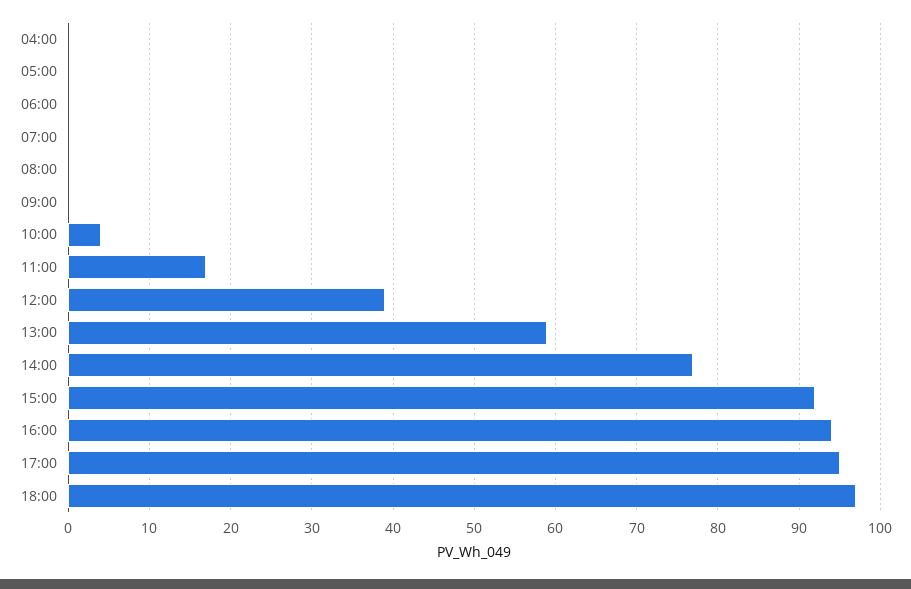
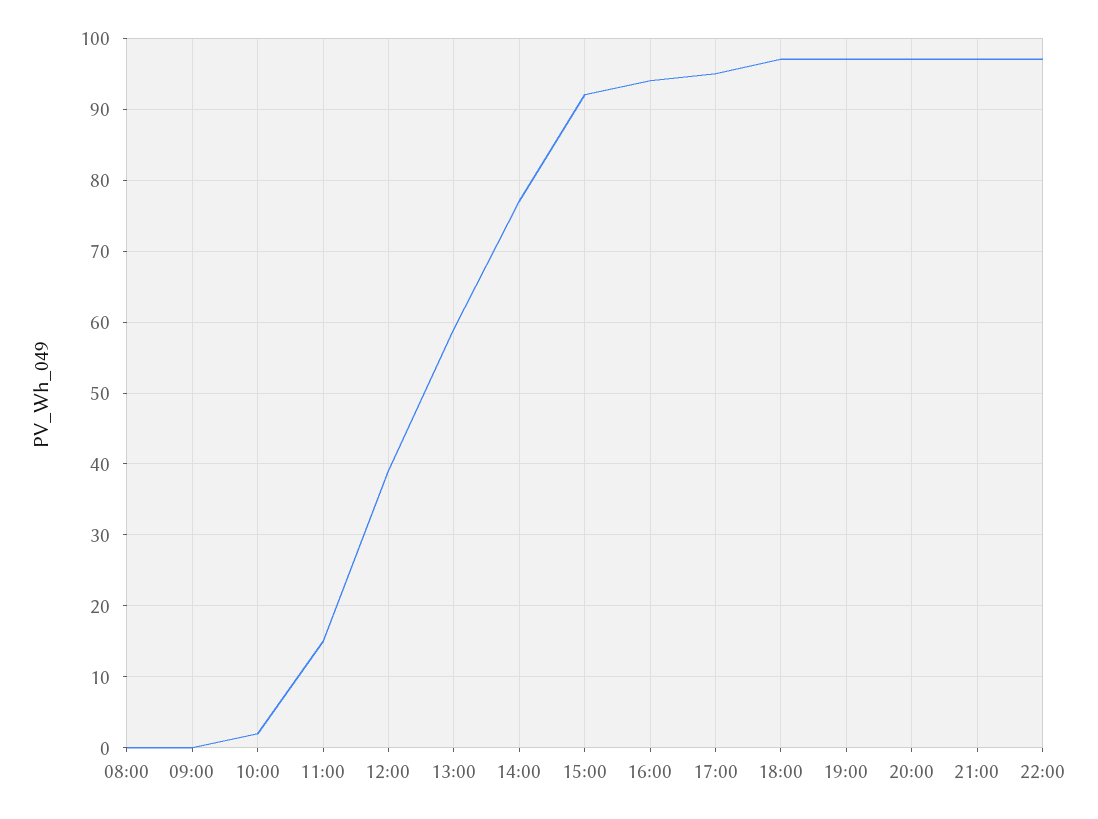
04:00: 0 -> none
05:00: 0 -> none
06:00: 0 -> none
07:00: 0 -> none
10:00: 4 -> 2
11:00: 17 -> 15
19:00: none -> 97
20:00: none -> 97
21:00: none -> 97
22:00: none -> 97

